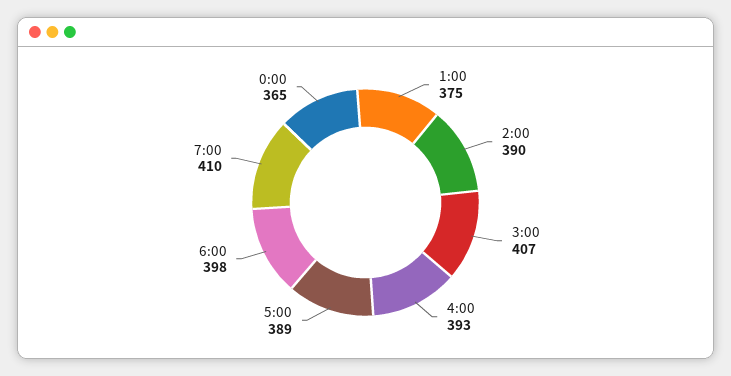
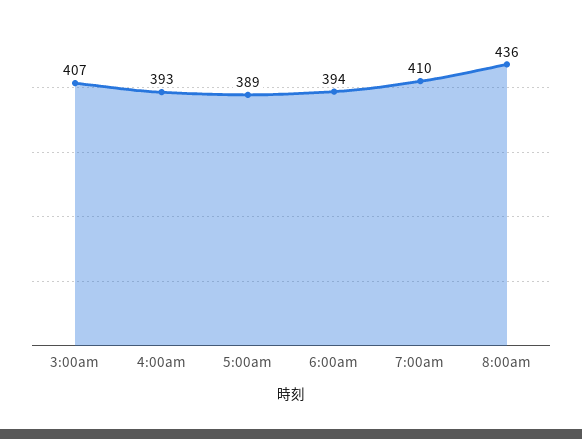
1:00: 375 -> none
2:00: 390 -> none
6:00: 398 -> 394
0:00: 365 -> none
8:00am: none -> 436

